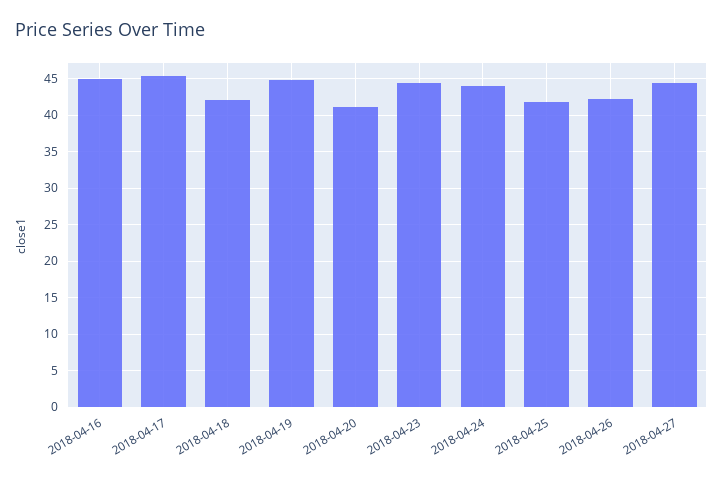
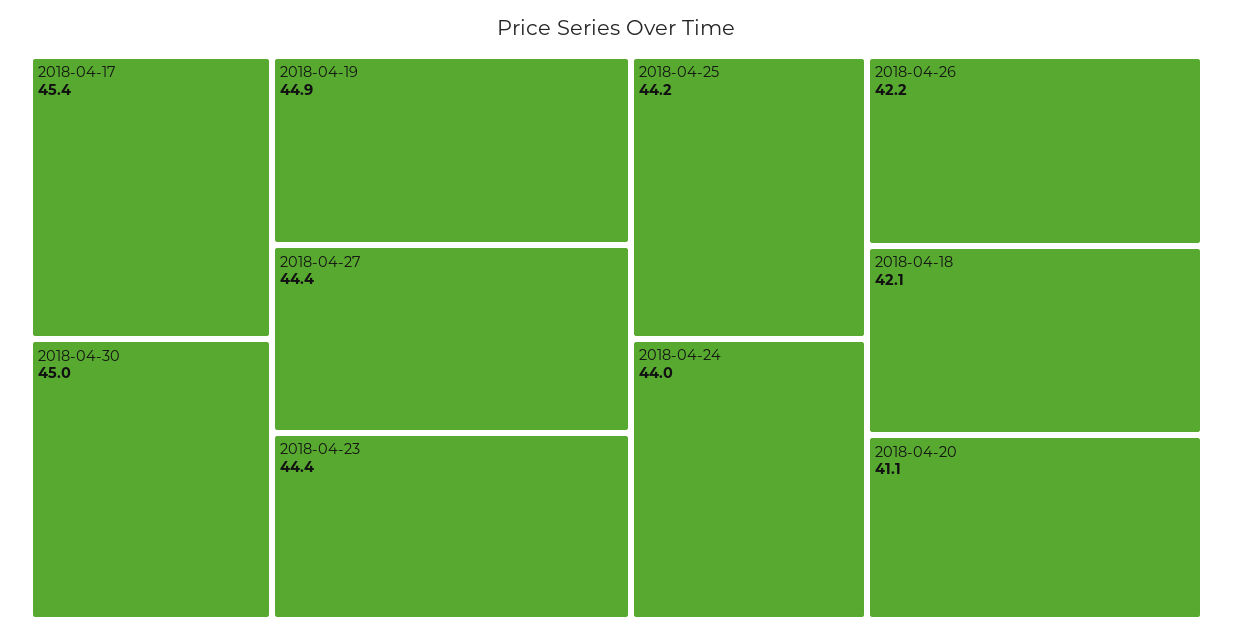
2018-04-16: 45 -> none
2018-04-25: 42 -> 44.2
2018-04-30: none -> 45

